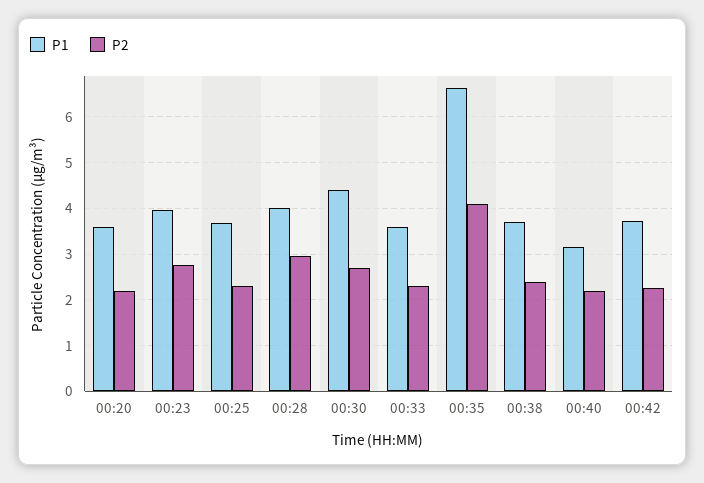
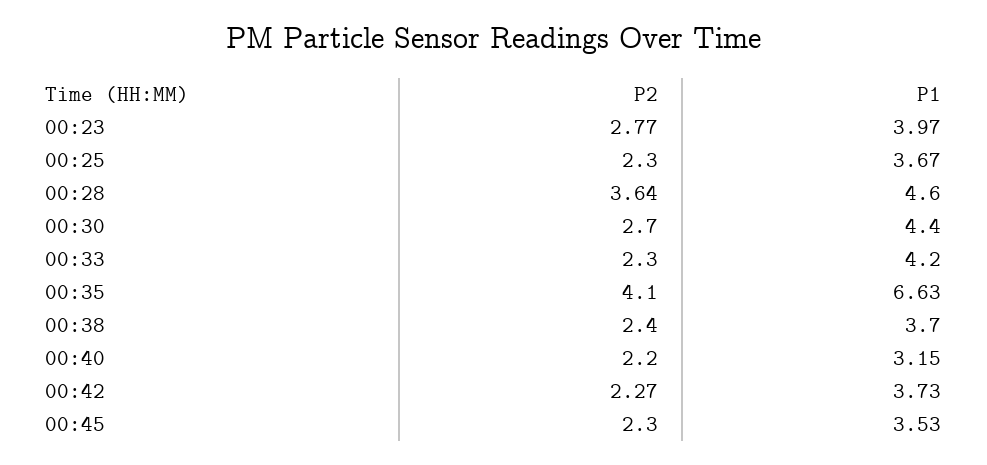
P1, 00:20: 3.6 -> none
P2, 00:20: 2.2 -> none
P1, 00:28: 4 -> 4.6
P2, 00:28: 3 -> 3.64
P1, 00:33: 3.6 -> 4.2
P2, 00:45: none -> 2.3
P1, 00:45: none -> 3.53

